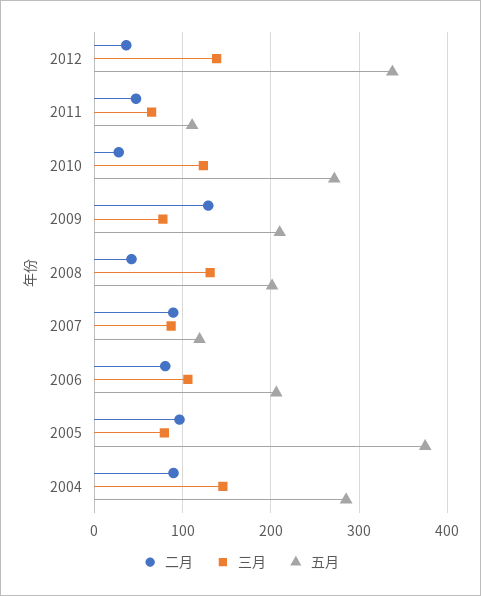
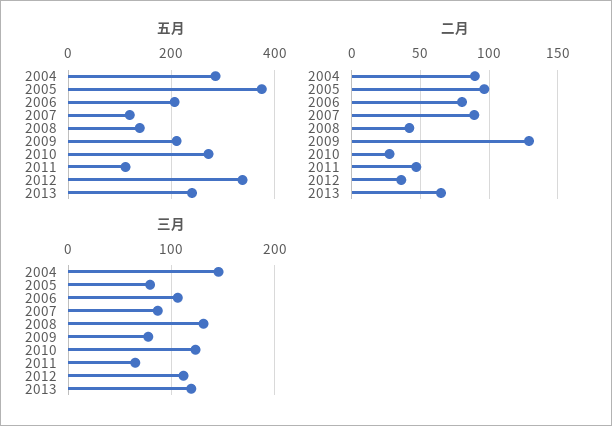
三月, 2012: 140 -> 110
五月, 2008: 200 -> 140
五月, 2013: none -> 240
二月, 2013: none -> 65
三月, 2013: none -> 120

